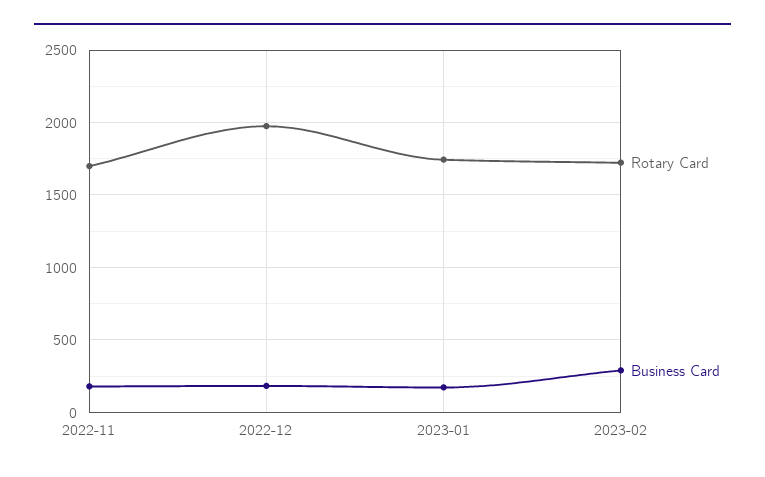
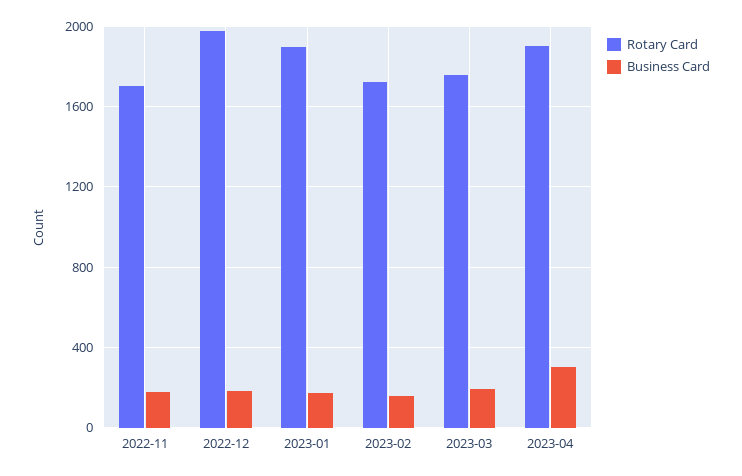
Rotary Card, 2023-01: 1750 -> 1900
Business Card, 2023-02: 300 -> 150
Rotary Card, 2023-03: none -> 1750
Business Card, 2023-03: none -> 200
Rotary Card, 2023-04: none -> 1900
Business Card, 2023-04: none -> 300

